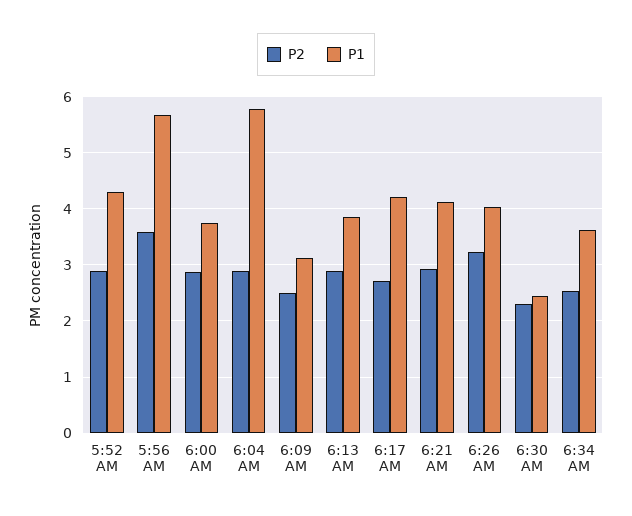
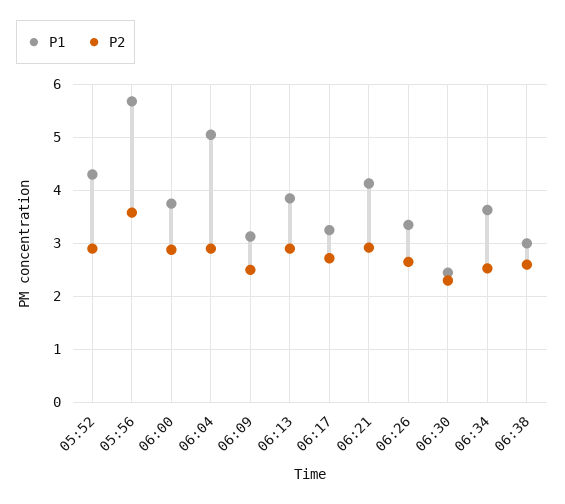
P1, 6:04 AM: 5.8 -> 5
P1, 6:17 AM: 4.2 -> 3.2
P2, 6:26 AM: 3.2 -> 2.6
P1, 6:26 AM: 4 -> 3.4
P1, 06:38: none -> 3
P2, 06:38: none -> 2.6

